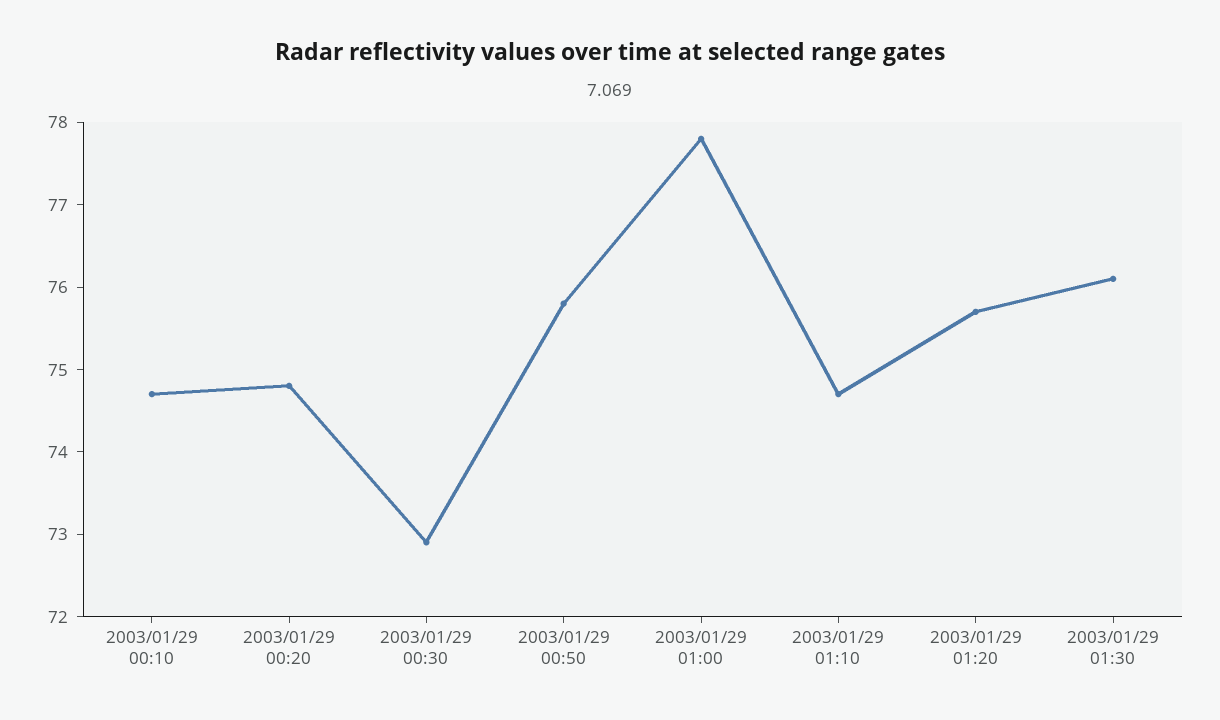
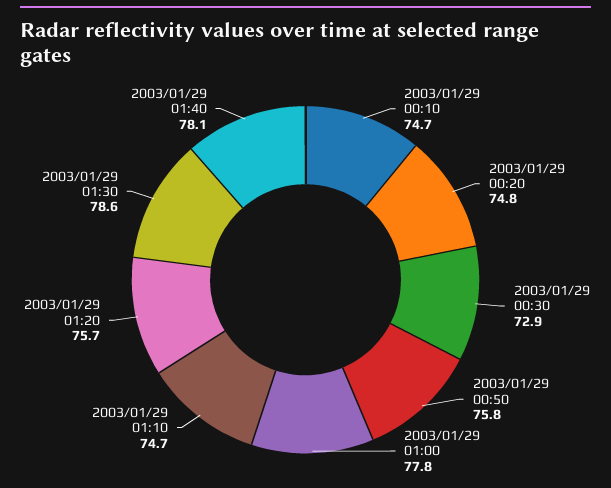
2003/01/29 01:30: 76.1 -> 78.6
2003/01/29 01:40: none -> 78.1

